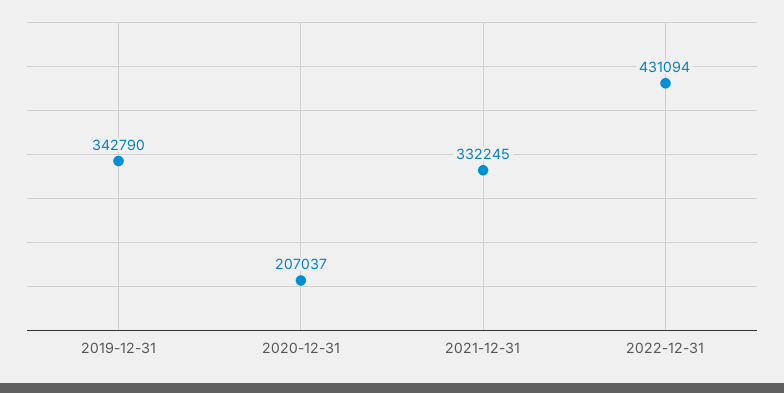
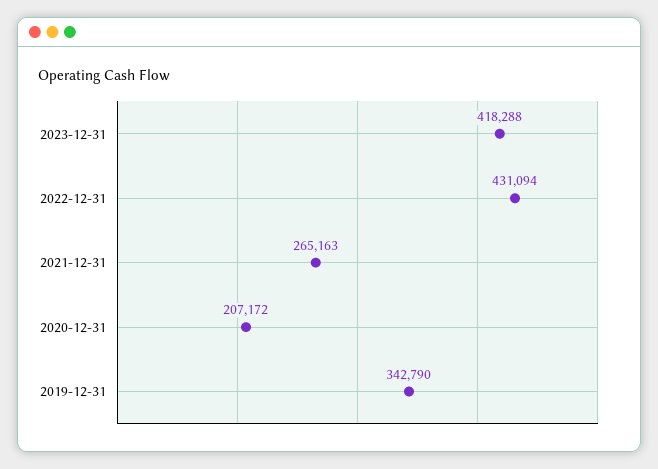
2020-12-31: 207037 -> 207172
2021-12-31: 332245 -> 265163
2023-12-31: none -> 418288

